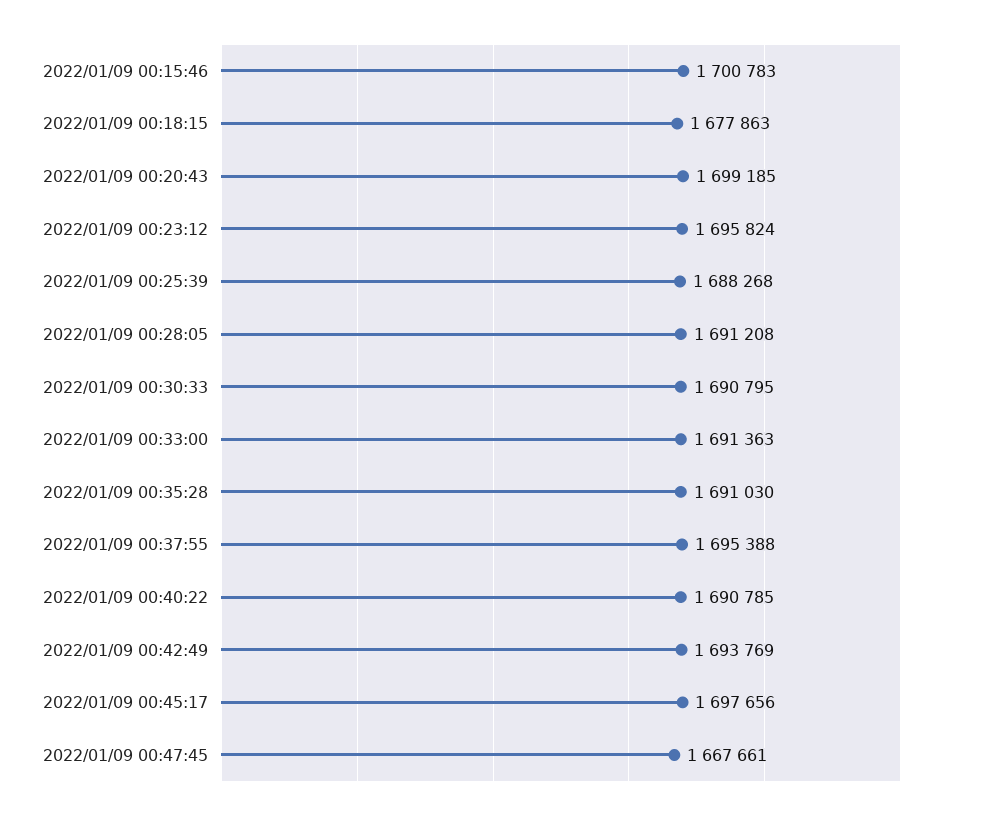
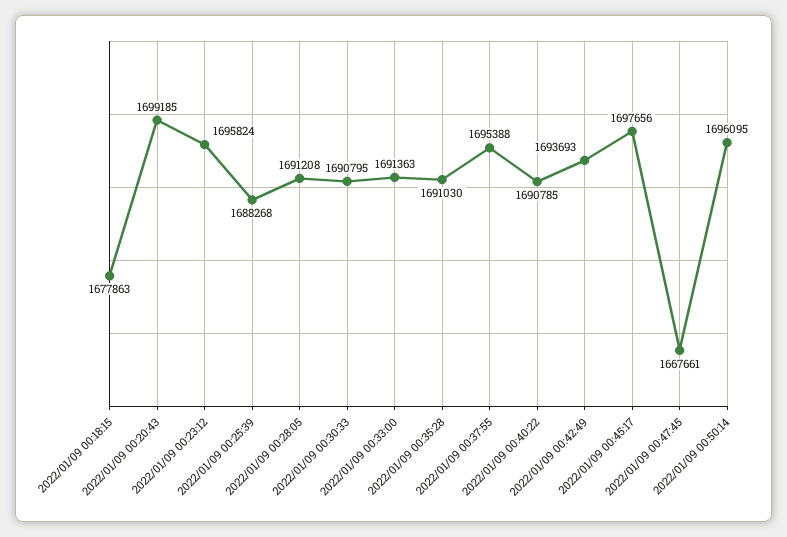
2022/01/09 00:15:46: 1700783 -> none
2022/01/09 00:42:49: 1693769 -> 1693693
2022/01/09 00:50:14: none -> 1696095

